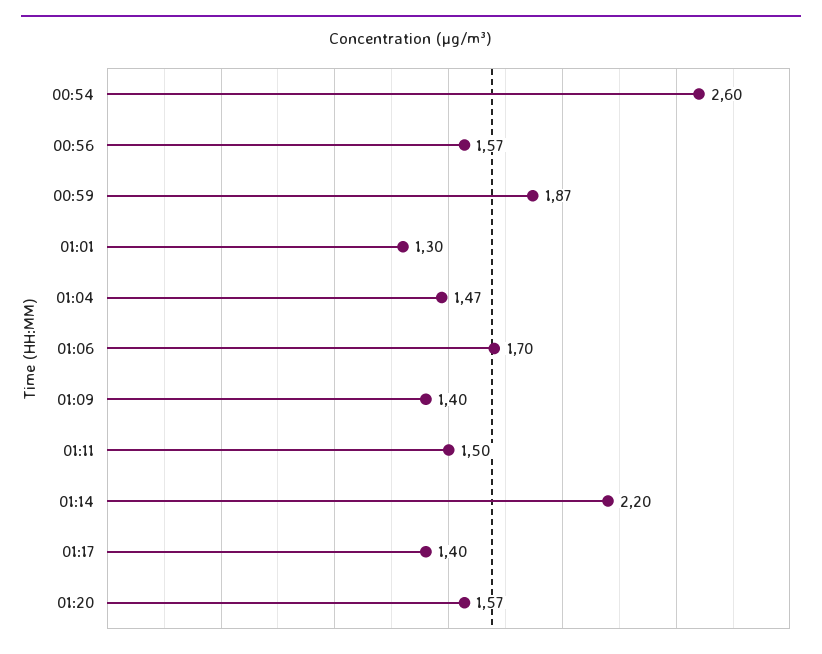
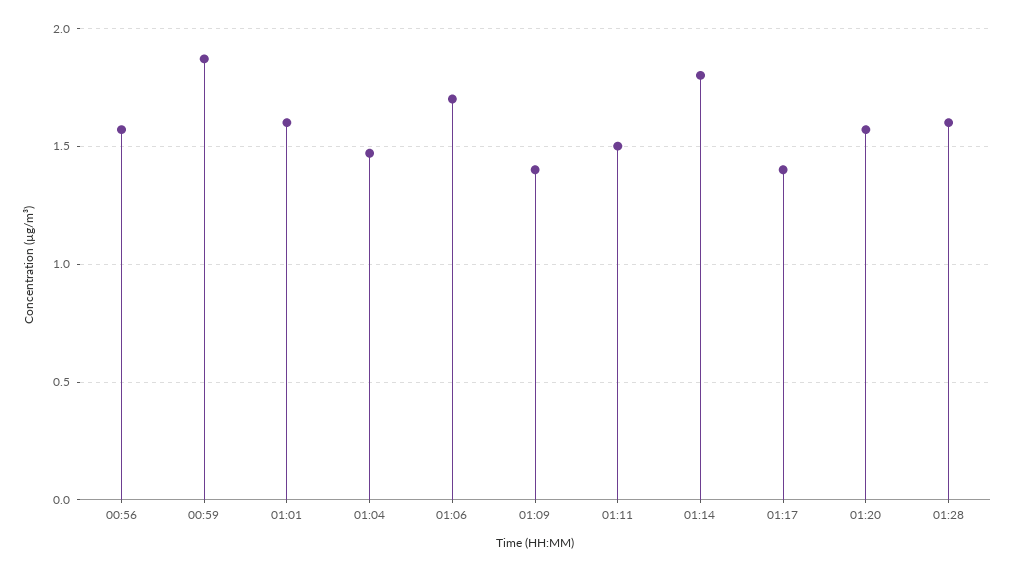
00:54: 2.6 -> none
01:01: 1.3 -> 1.6
01:14: 2.2 -> 1.8
01:28: none -> 1.6

